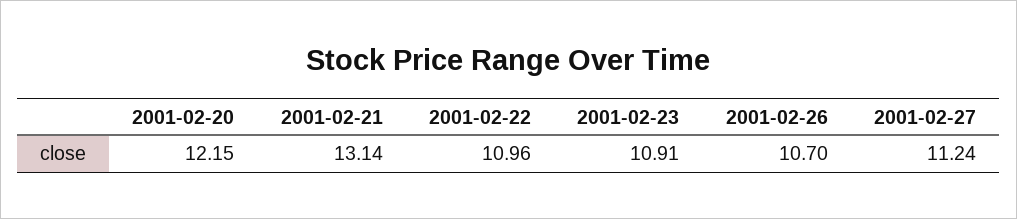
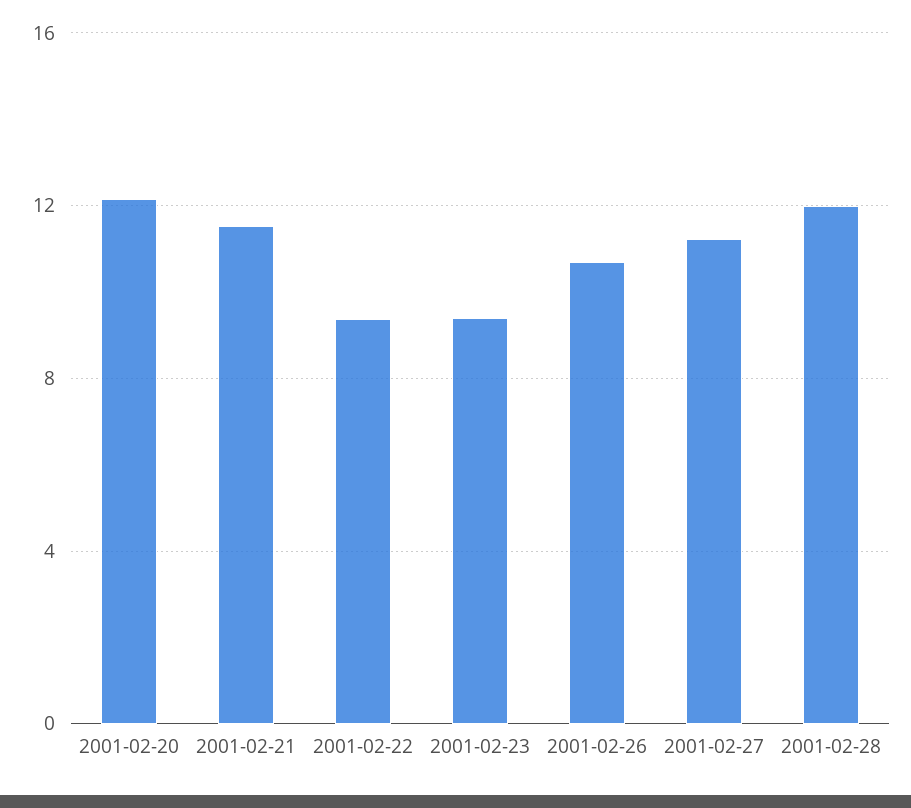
2001-02-21: 13.14 -> 11.5
2001-02-22: 10.96 -> 9.5
2001-02-23: 10.91 -> 9.5
2001-02-28: none -> 12

